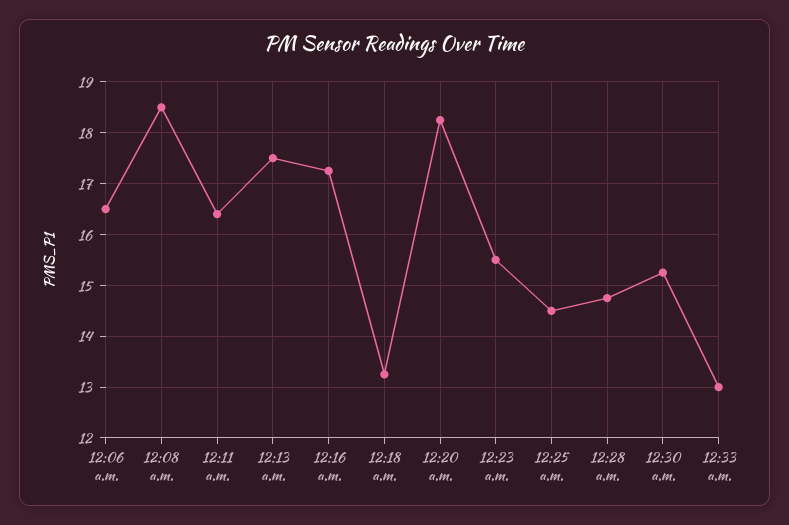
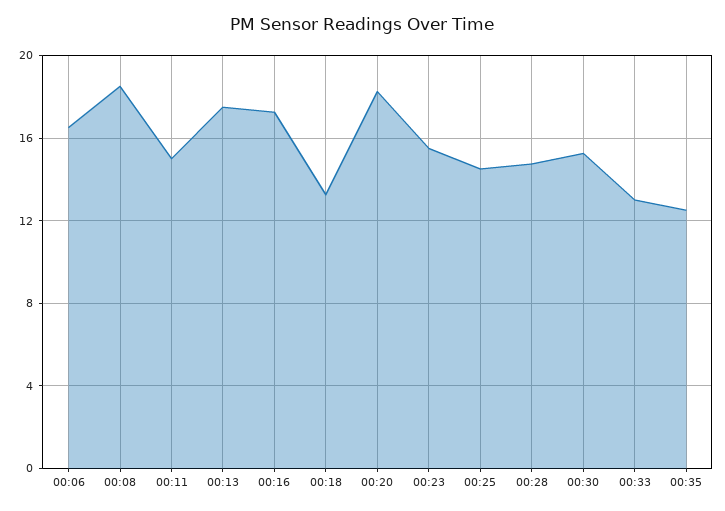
12:11 a.m.: 16.4 -> 15
00:35: none -> 12.5

